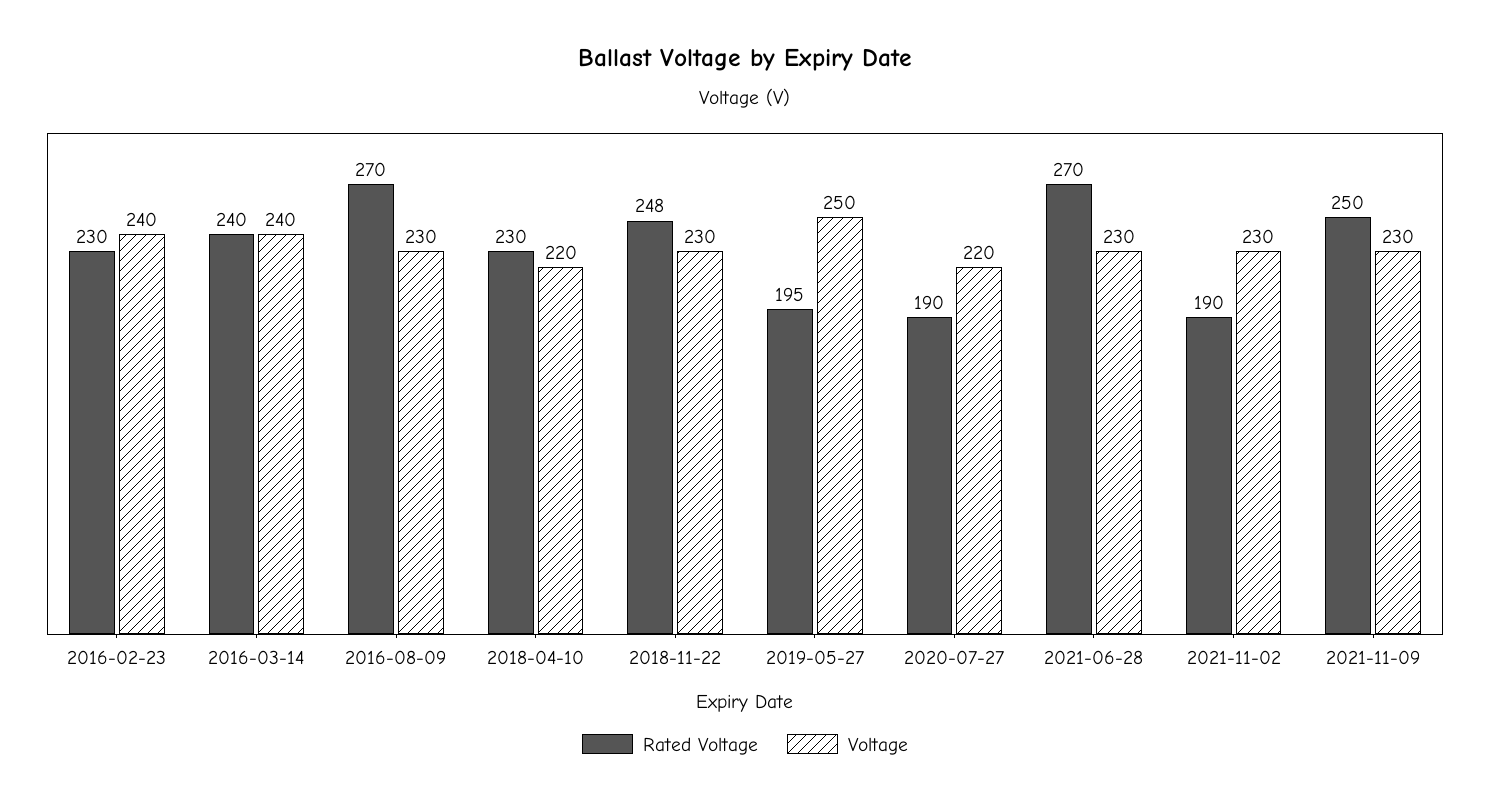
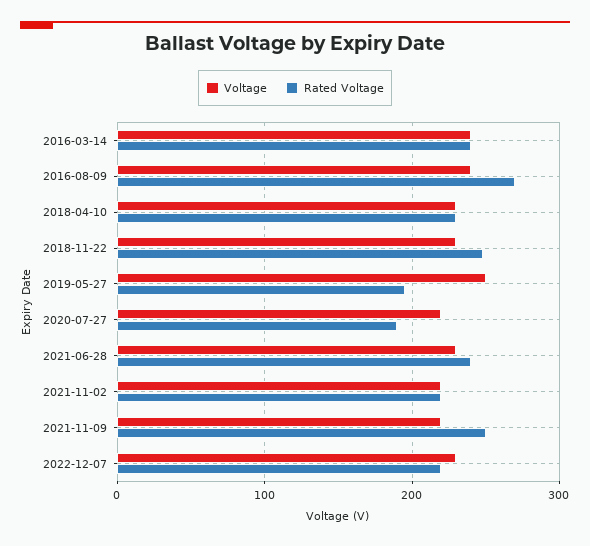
Rated Voltage, 2016-02-23: 230 -> none
Voltage, 2016-02-23: 240 -> none
Voltage, 2016-08-09: 230 -> 240
Voltage, 2018-04-10: 220 -> 230
Rated Voltage, 2021-06-28: 270 -> 240
Rated Voltage, 2021-11-02: 190 -> 220
Voltage, 2021-11-02: 230 -> 220
Voltage, 2021-11-09: 230 -> 220
Voltage, 2022-12-07: none -> 230
Rated Voltage, 2022-12-07: none -> 220

